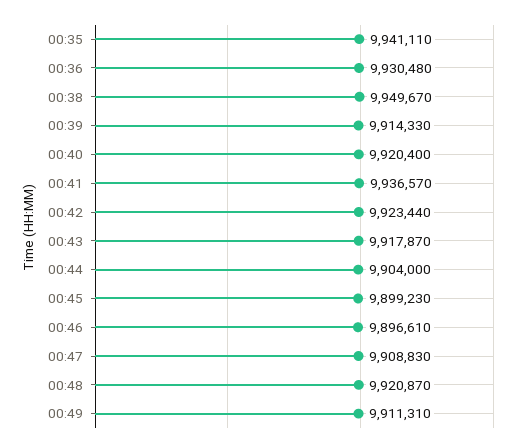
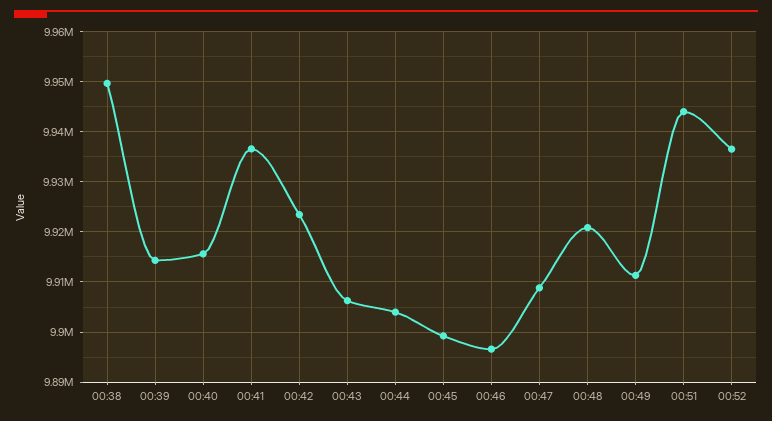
00:35: 9941110 -> none
00:36: 9930480 -> none
00:40: 9920400 -> 9916000
00:43: 9917870 -> 9906000
00:51: none -> 9944000
00:52: none -> 9936000

